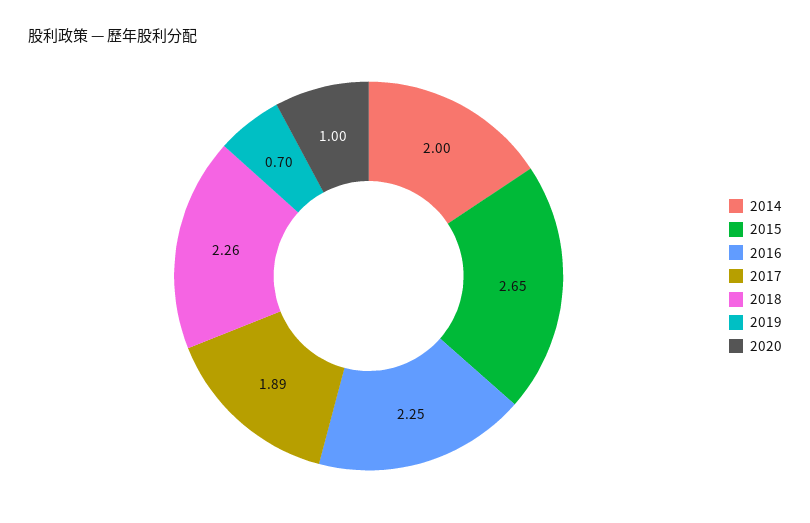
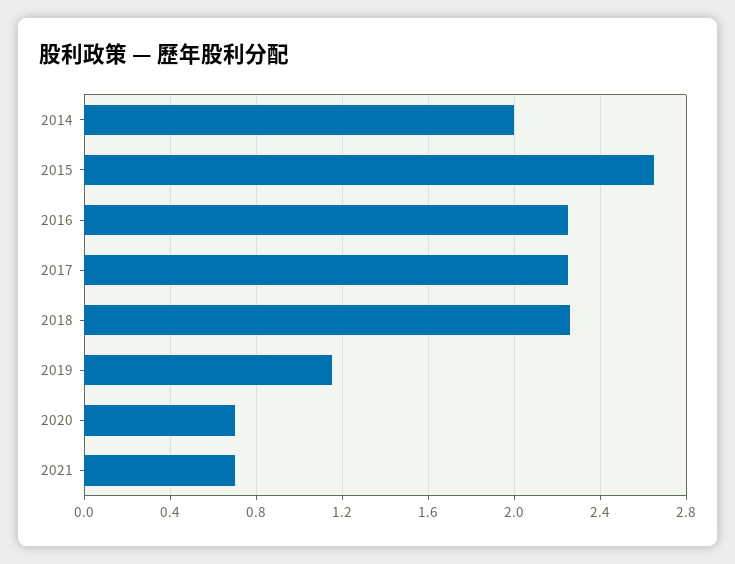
2017: 1.89 -> 2.25
2019: 0.7 -> 1.15
2020: 1 -> 0.7
2021: none -> 0.7

